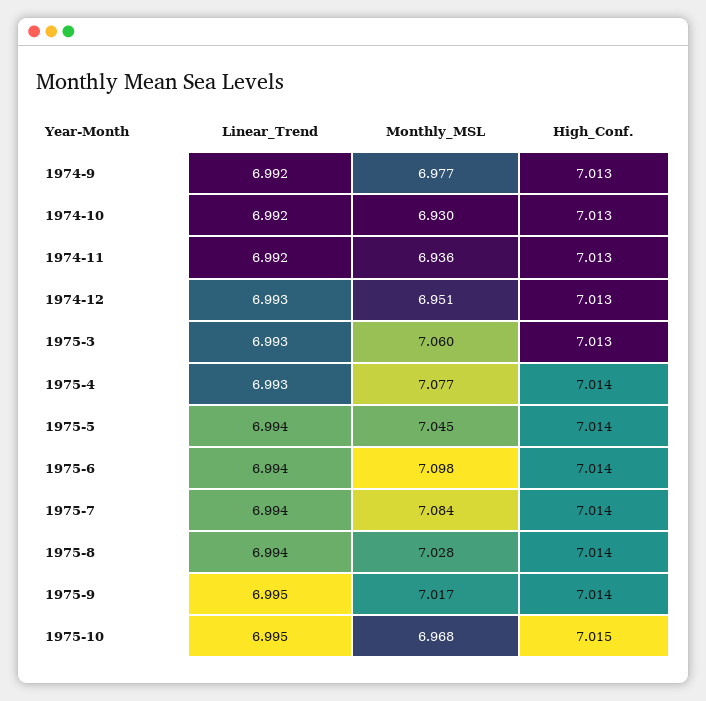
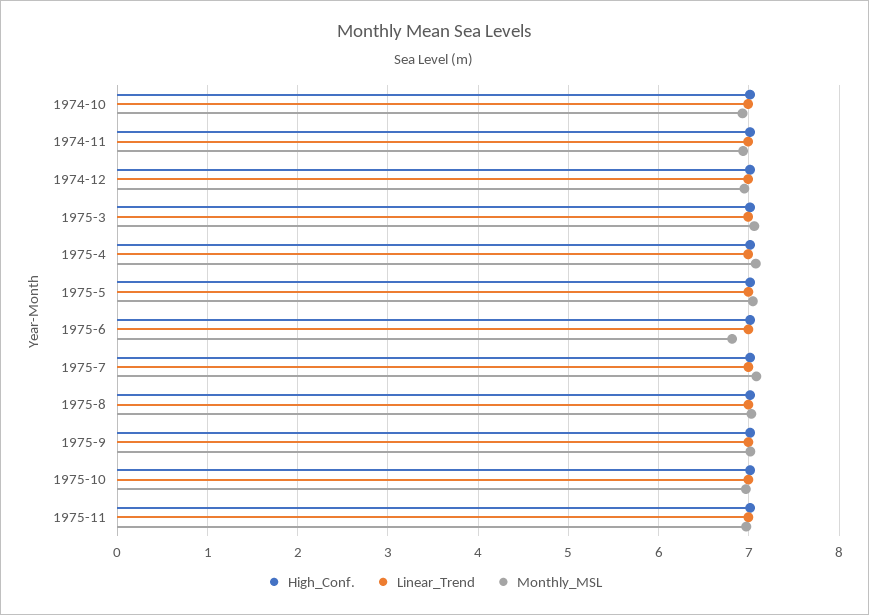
Linear_Trend, 1974-9: 6.992 -> none
Monthly_MSL, 1974-9: 6.977 -> none
High_Conf., 1974-9: 7.013 -> none
Monthly_MSL, 1975-6: 7.098 -> 6.8
High_Conf., 1975-11: none -> 7
Linear_Trend, 1975-11: none -> 7
Monthly_MSL, 1975-11: none -> 7

